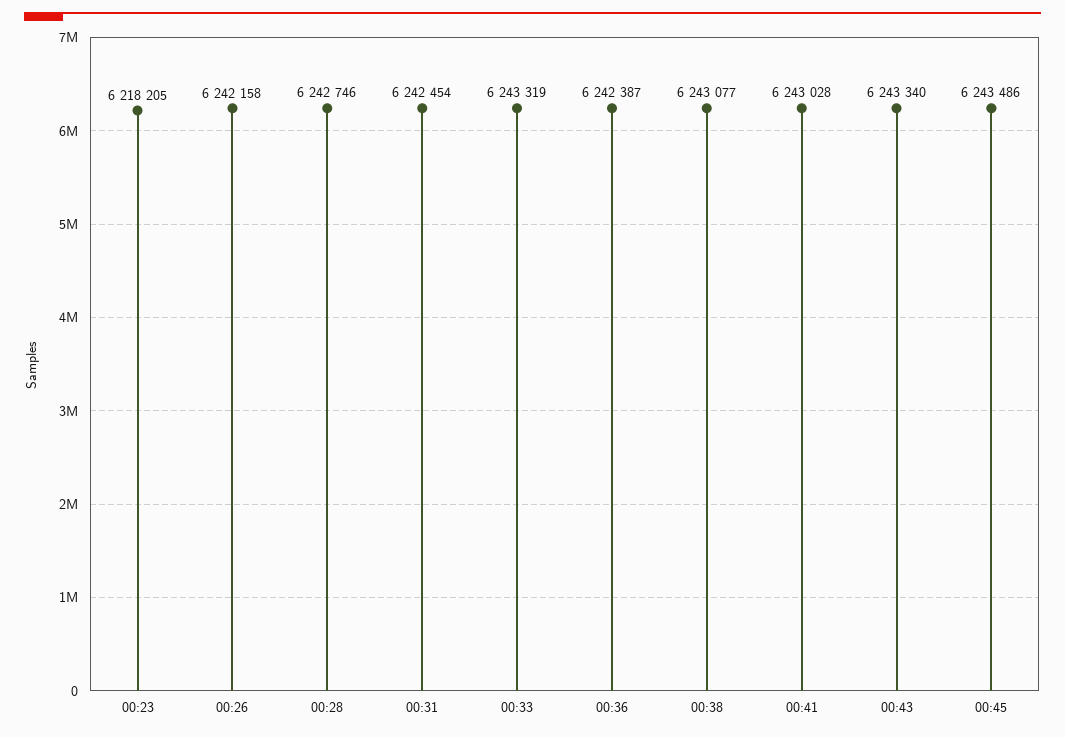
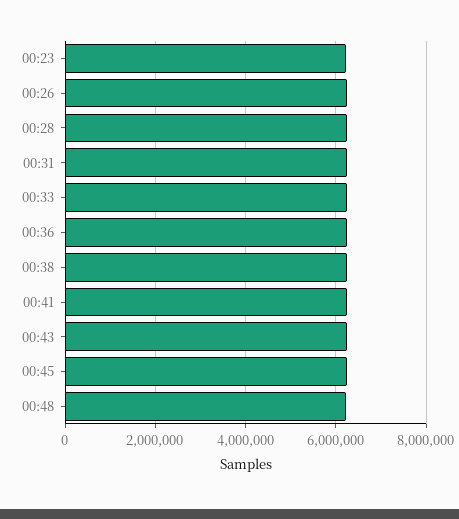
00:48: none -> 6200000

